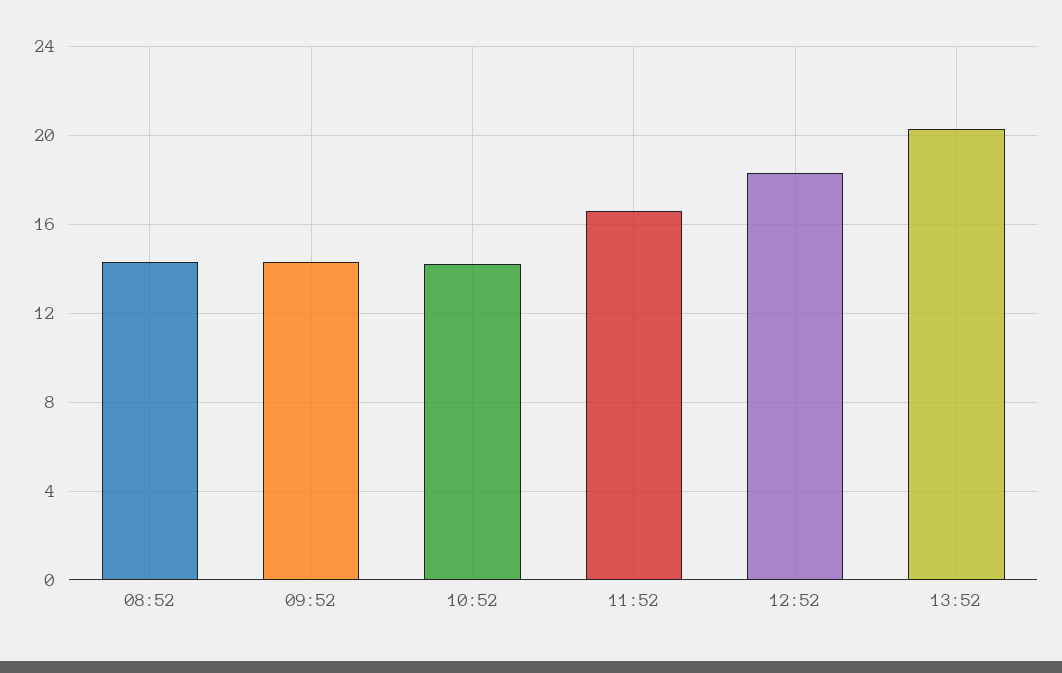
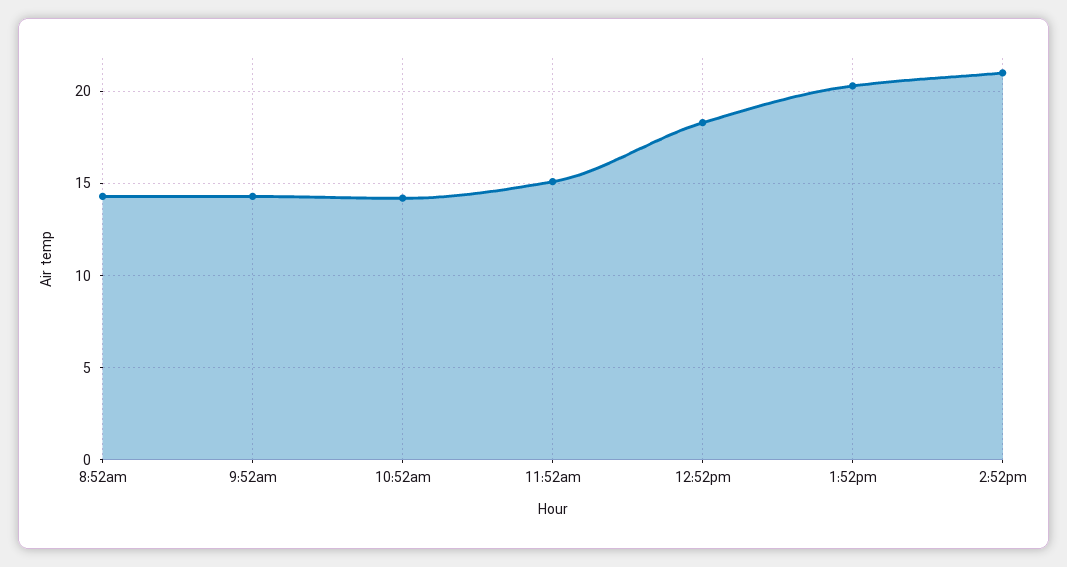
11:52: 16.5 -> 15
2:52pm: none -> 21

